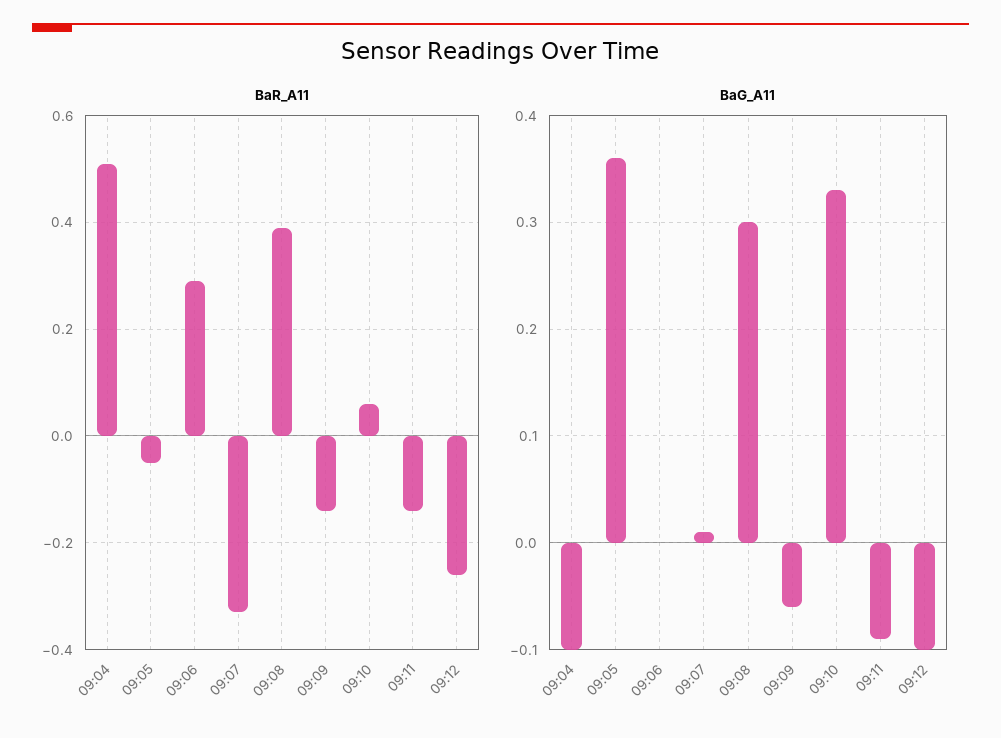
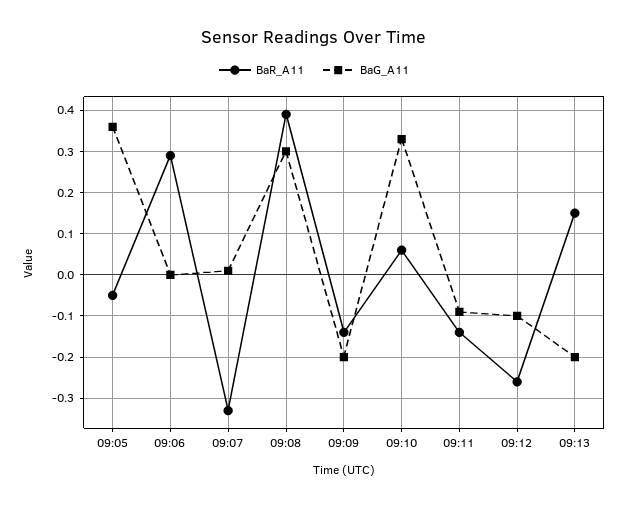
BaR_A11, 09:04: 0.5 -> none
BaG_A11, 09:04: -0.1 -> none
BaG_A11, 09:09: -0.06 -> -0.2
BaR_A11, 09:13: none -> 0.15
BaG_A11, 09:13: none -> -0.2

